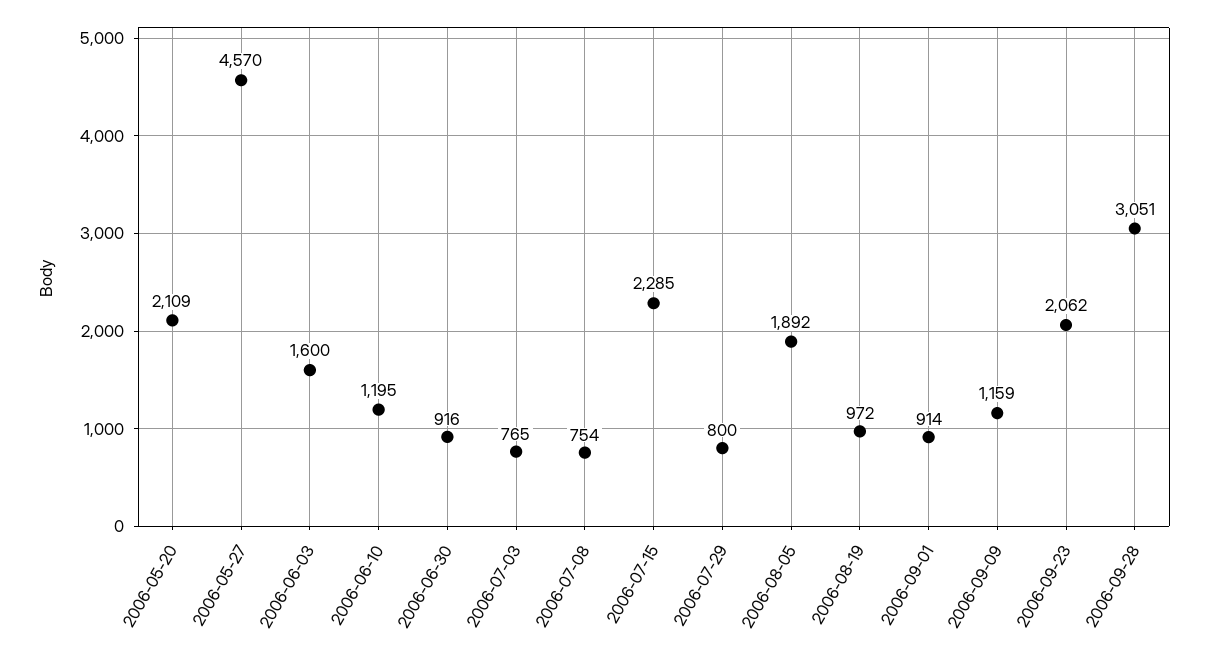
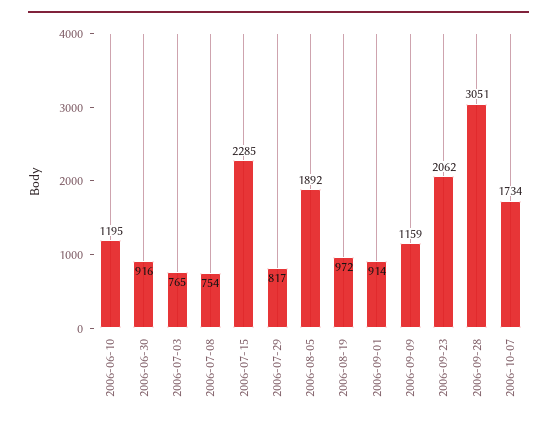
2006-05-20: 2109 -> none
2006-05-27: 4570 -> none
2006-06-03: 1600 -> none
2006-07-29: 800 -> 817
2006-10-07: none -> 1734

